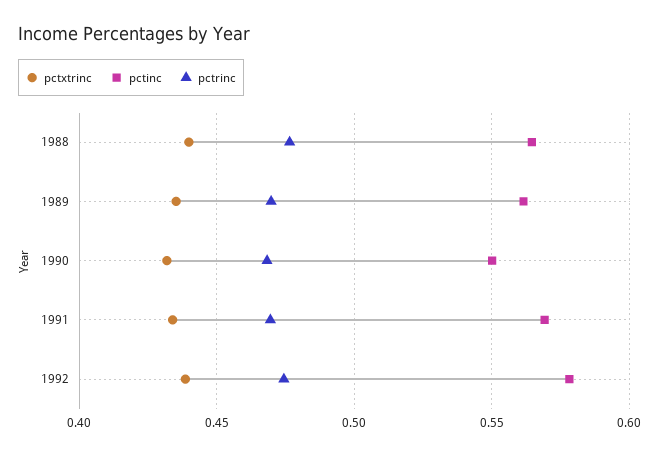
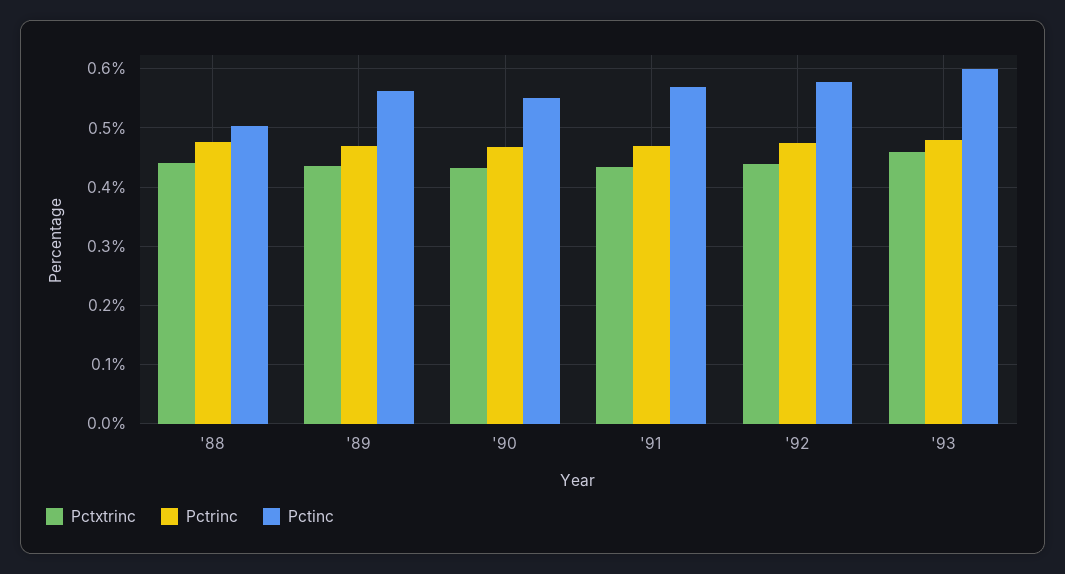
pctinc, 1988: 0.565 -> 0.5
pctxtrinc, '93: none -> 0.46
pctrinc, '93: none -> 0.48
pctinc, '93: none -> 0.6

